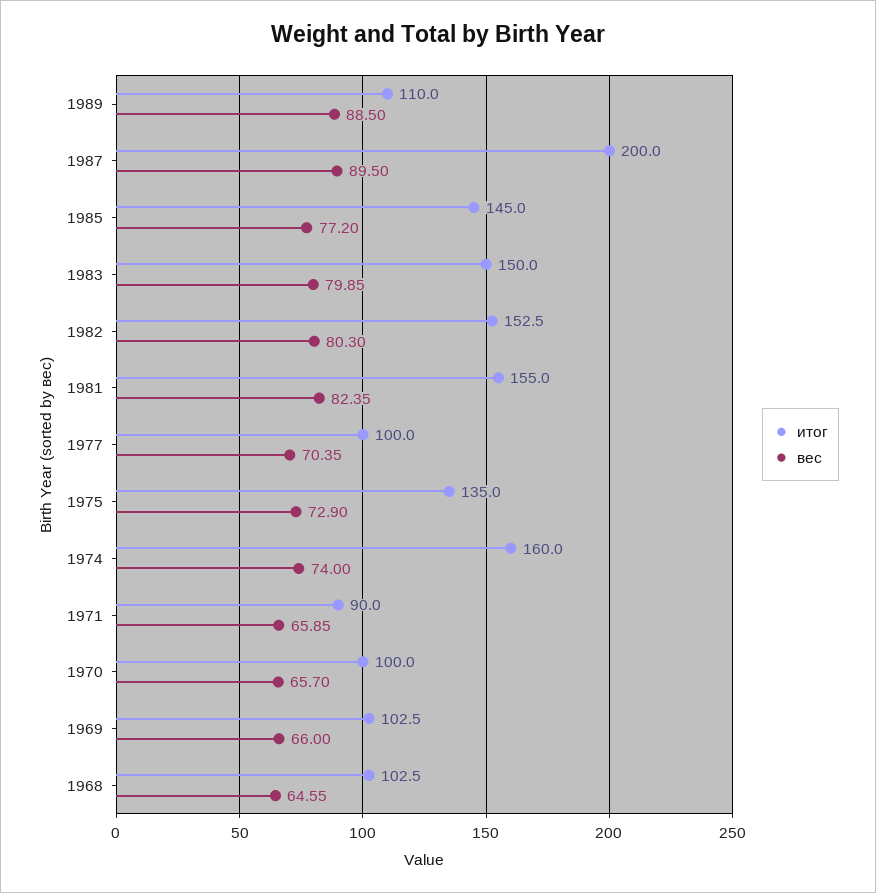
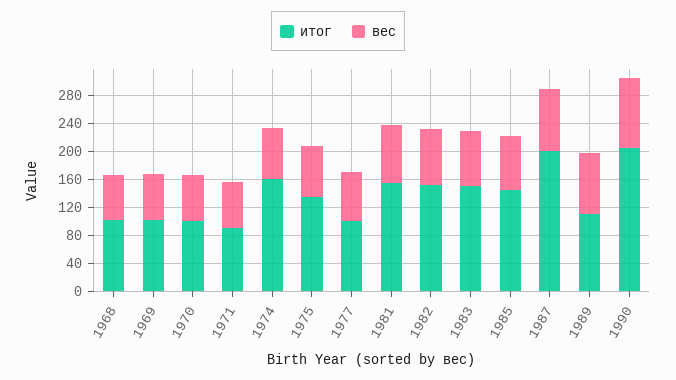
итог, 1990: none -> 200
вес, 1990: none -> 100

